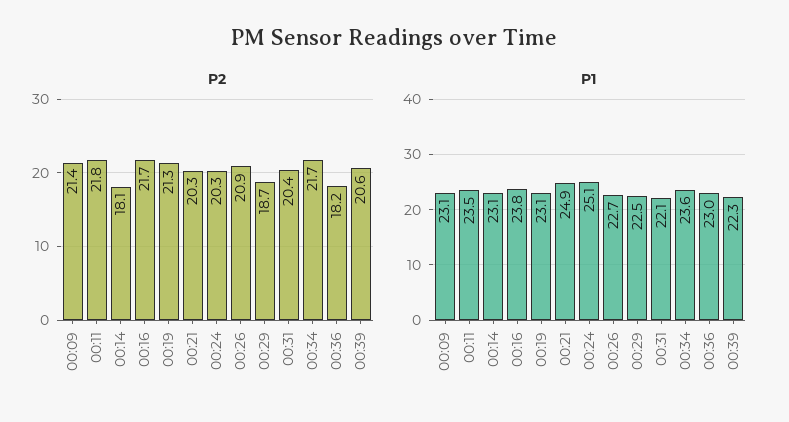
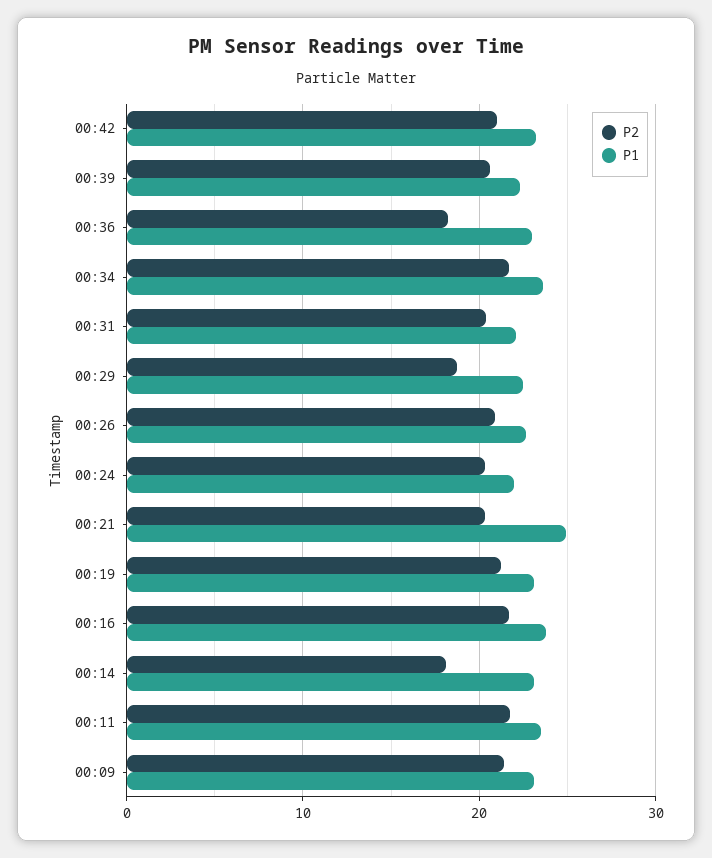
P1, 00:24: 25.1 -> 22
P2, 00:42: none -> 21
P1, 00:42: none -> 23

